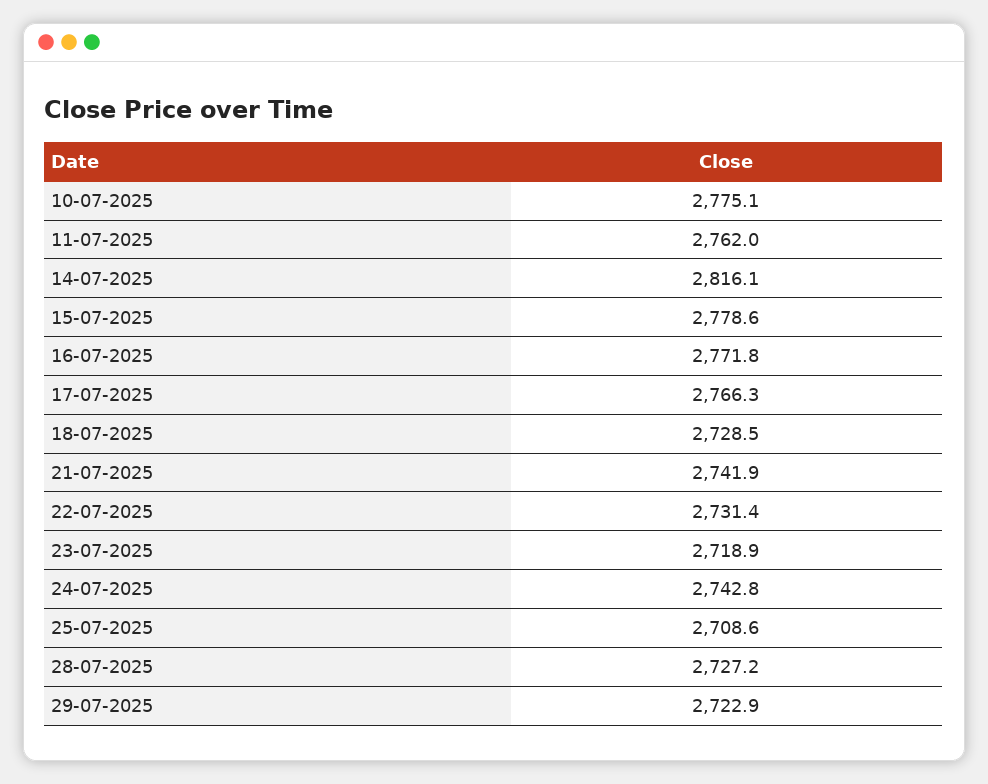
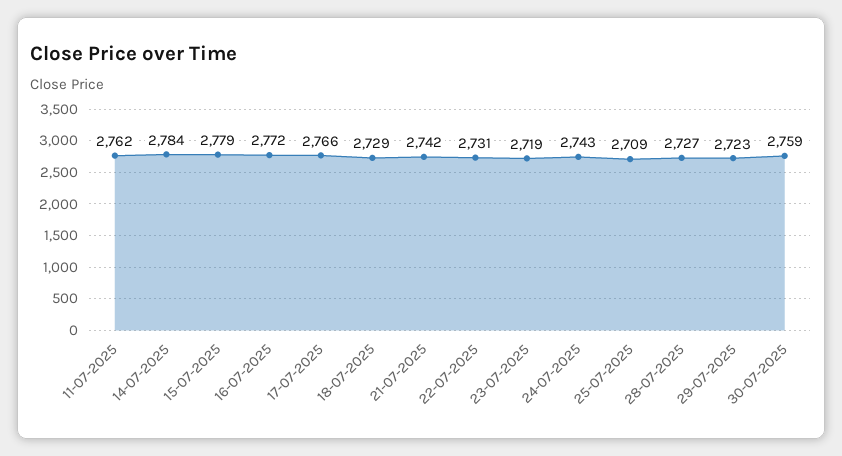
10-07-2025: 2775.1 -> none
14-07-2025: 2816.1 -> 2784
30-07-2025: none -> 2759

